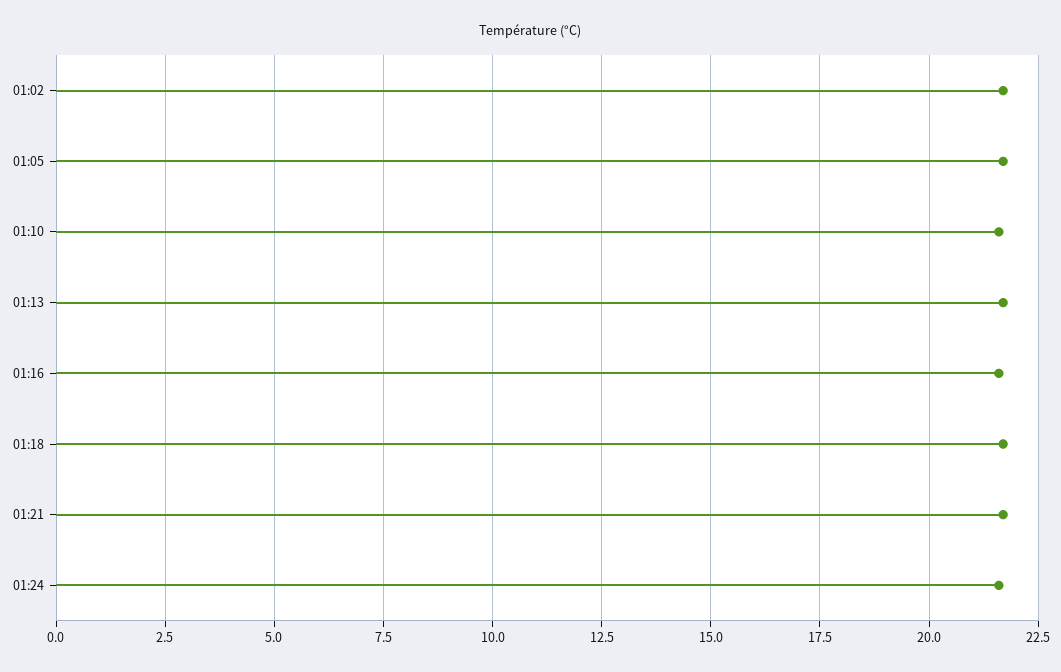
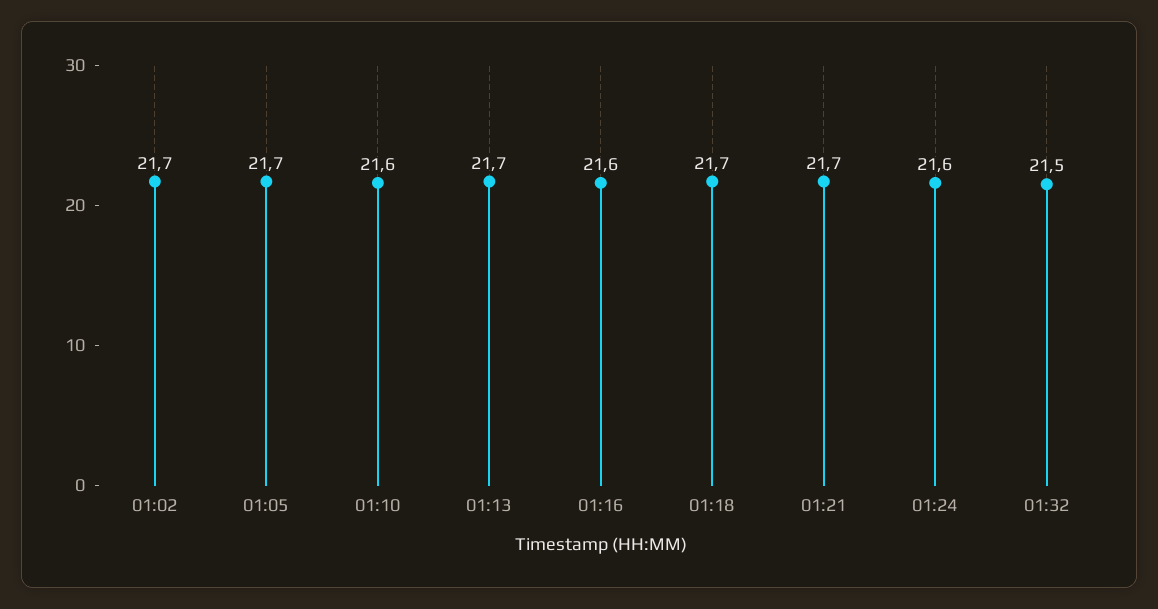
01:32: none -> 21.5

